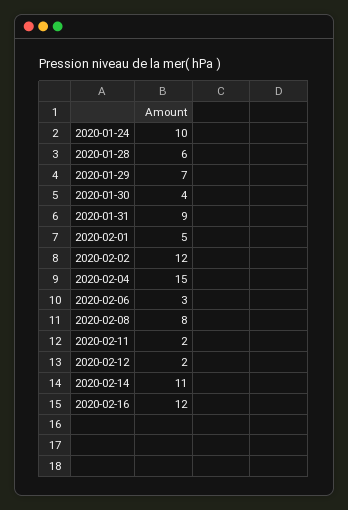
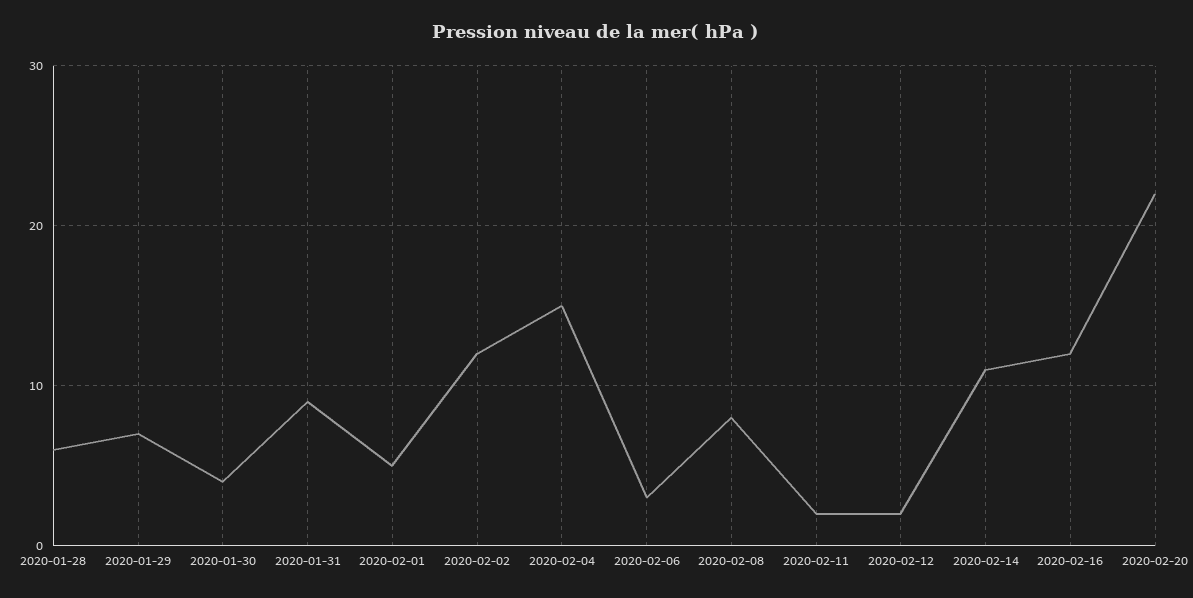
2020-01-24: 10 -> none
2020-02-20: none -> 22

